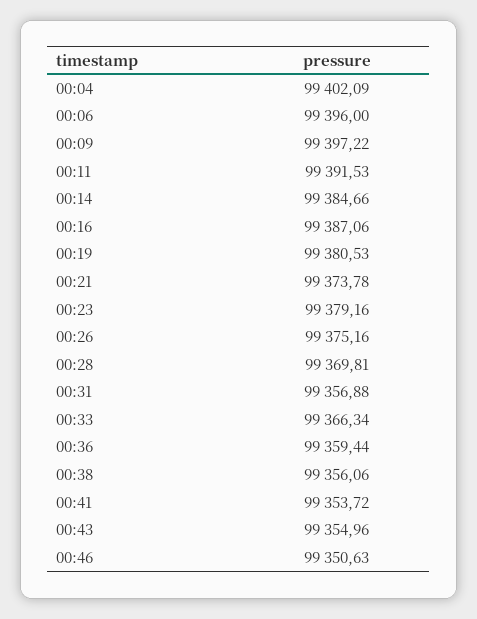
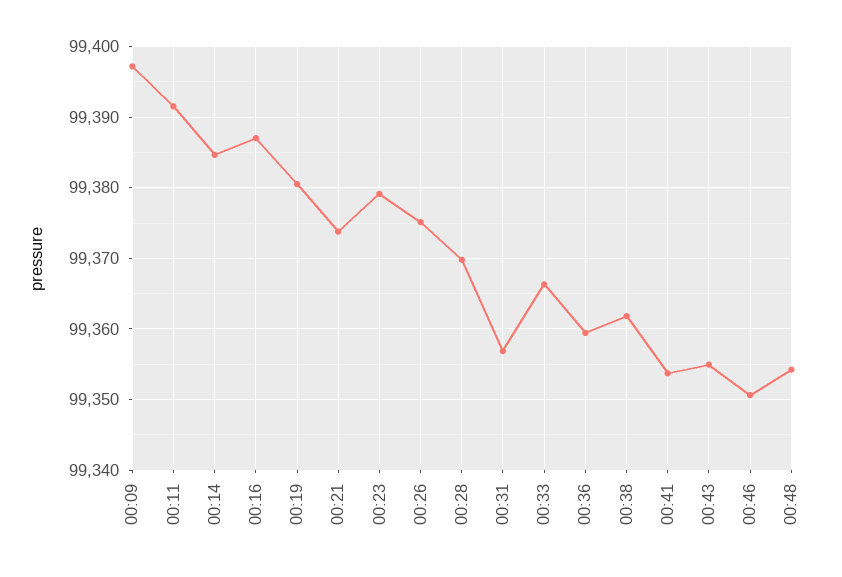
00:04: 99402.09 -> none
00:06: 99396 -> none
00:38: 99356.06 -> 99362
00:48: none -> 99354

